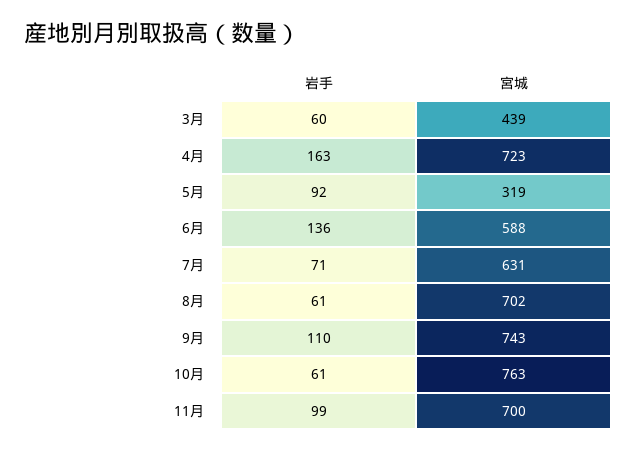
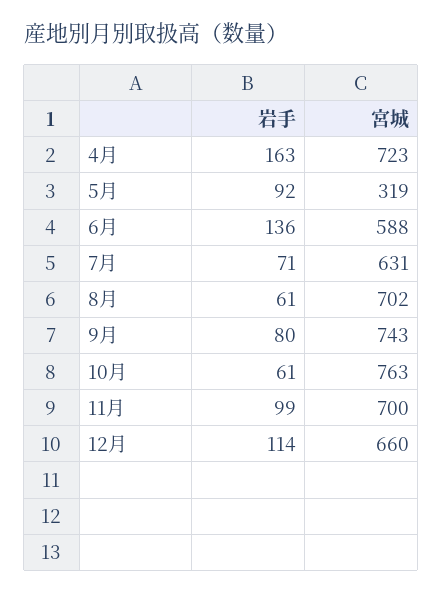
岩手, 3月: 60 -> none
宮城, 3月: 439 -> none
岩手, 9月: 110 -> 80
岩手, 12月: none -> 114
宮城, 12月: none -> 660

